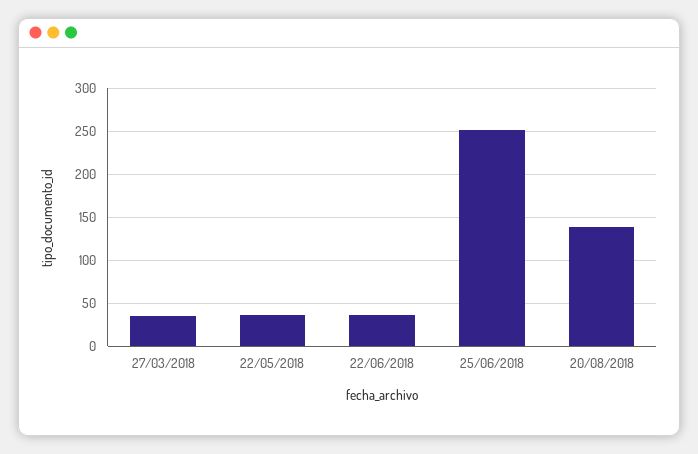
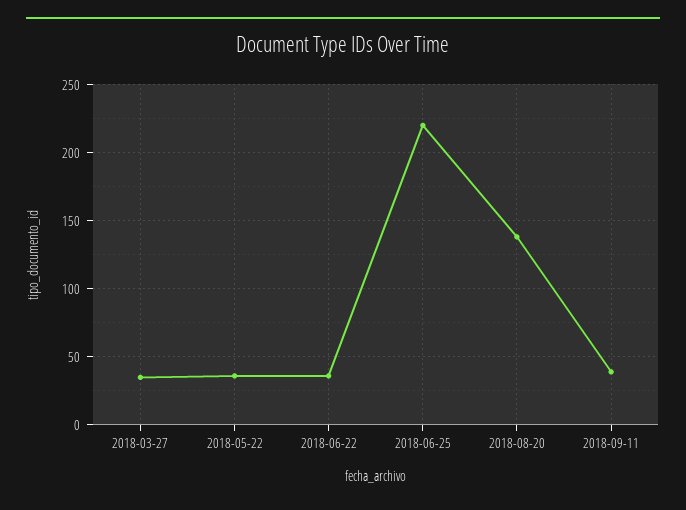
25/06/2018: 250 -> 220
2018-09-11: none -> 40

